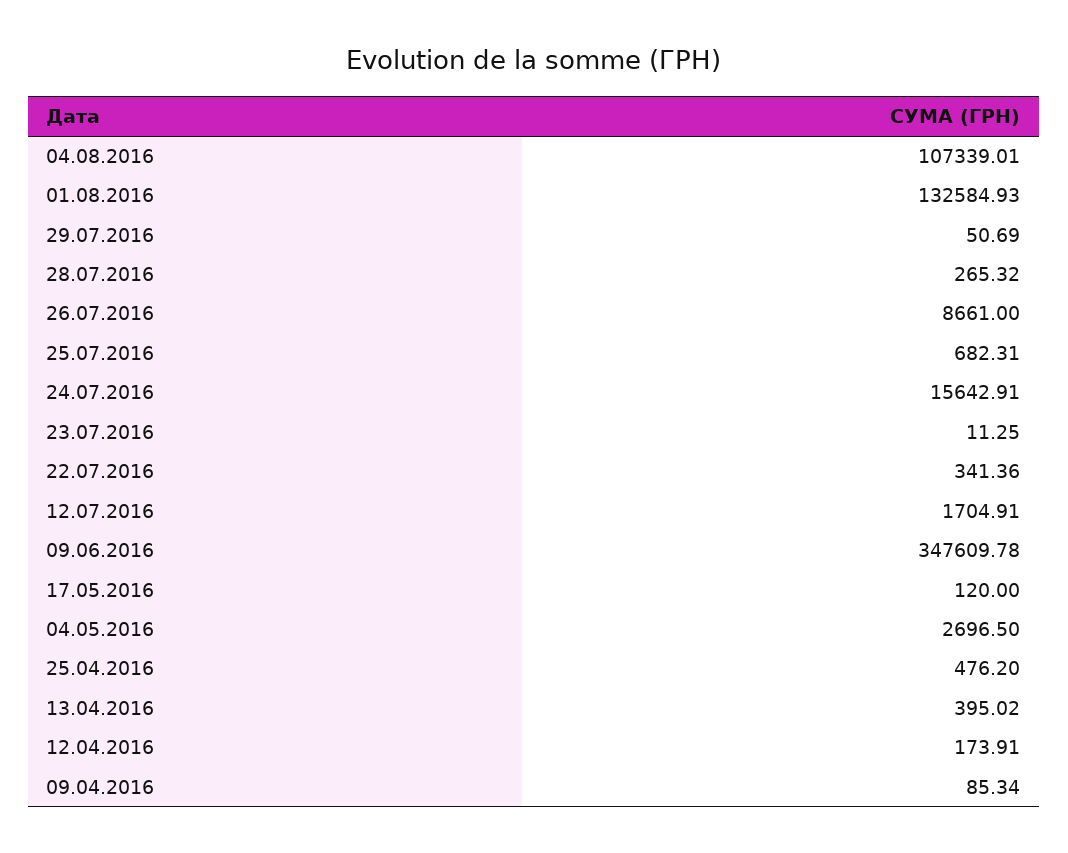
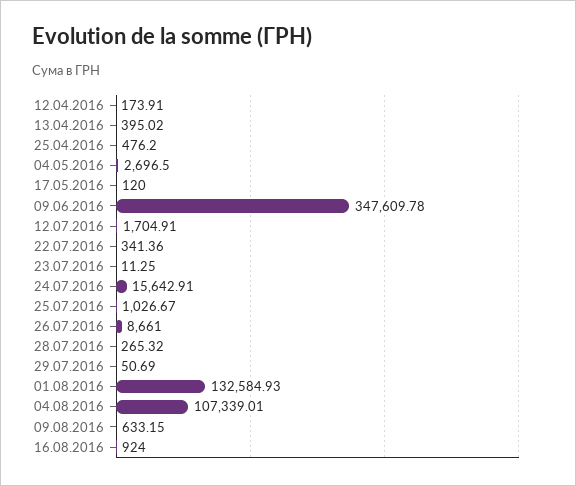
25.07.2016: 682.31 -> 1026.67
09.04.2016: 85.34 -> none
09.08.2016: none -> 633.15
16.08.2016: none -> 924

